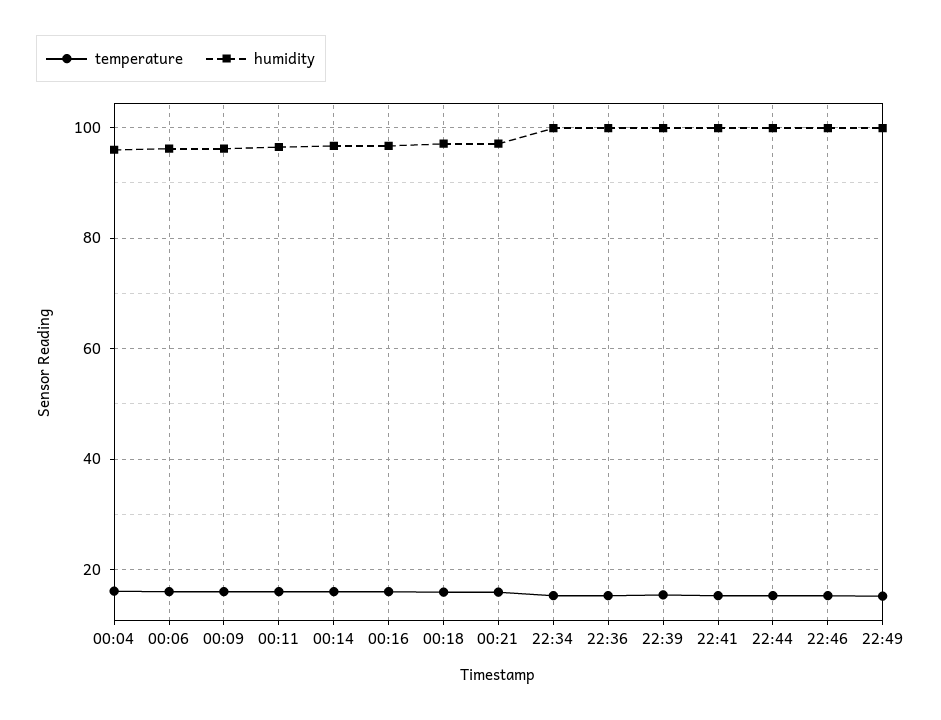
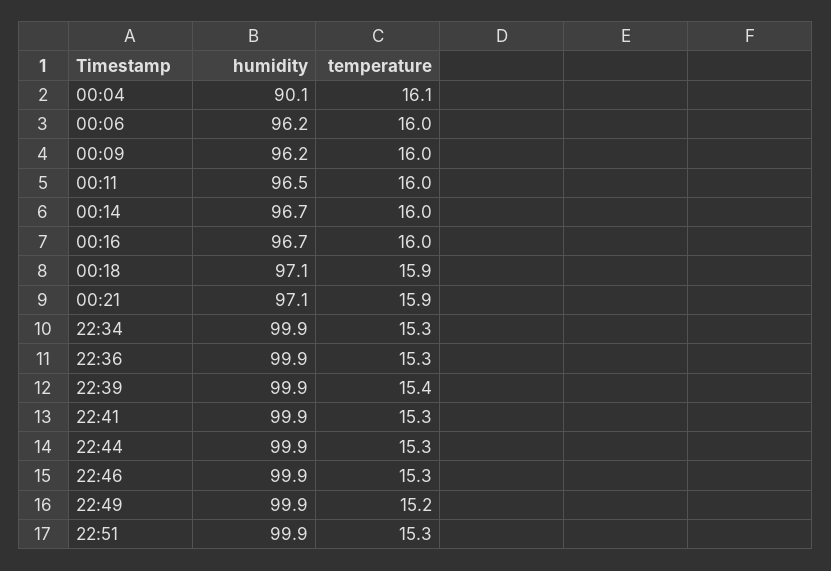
humidity, 00:04: 96 -> 90.1
humidity, 22:51: none -> 99.9
temperature, 22:51: none -> 15.3

